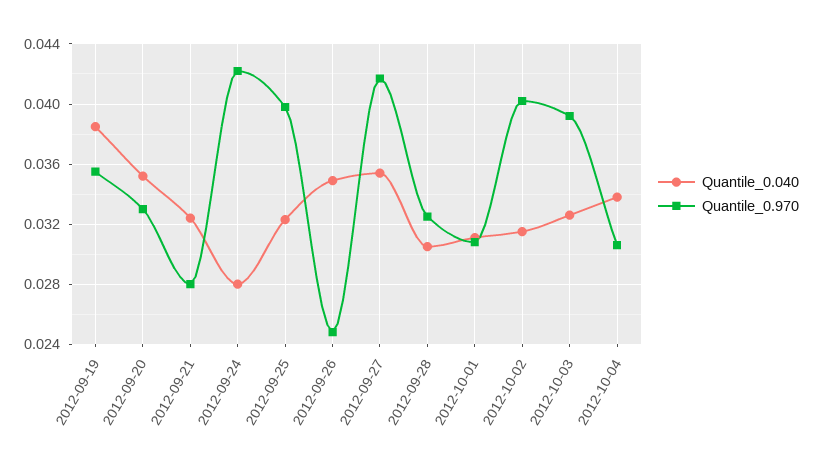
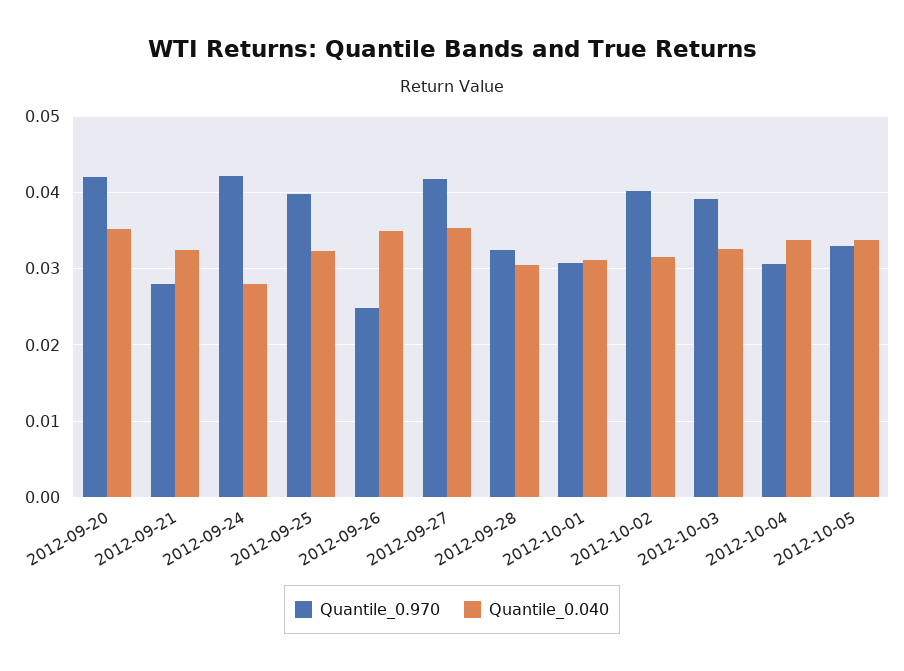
Quantile_0.040, 2012-09-19: 0.0385 -> none
Quantile_0.970, 2012-09-19: 0.0355 -> none
Quantile_0.970, 2012-09-20: 0.033 -> 0.042
Quantile_0.970, 2012-10-05: none -> 0.033
Quantile_0.040, 2012-10-05: none -> 0.034

